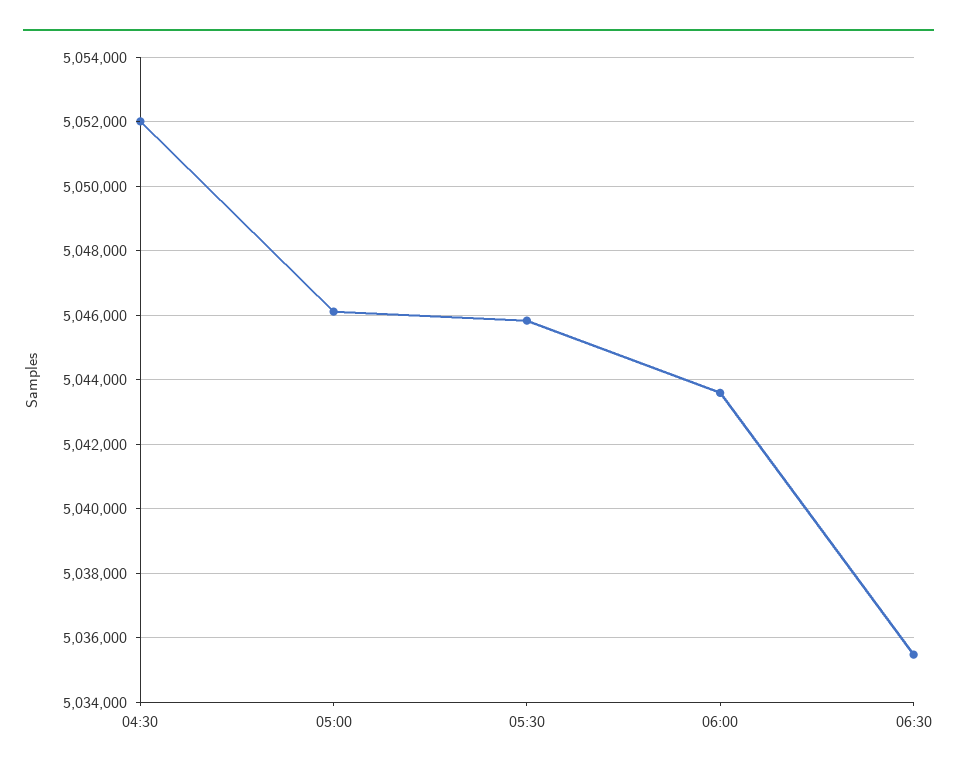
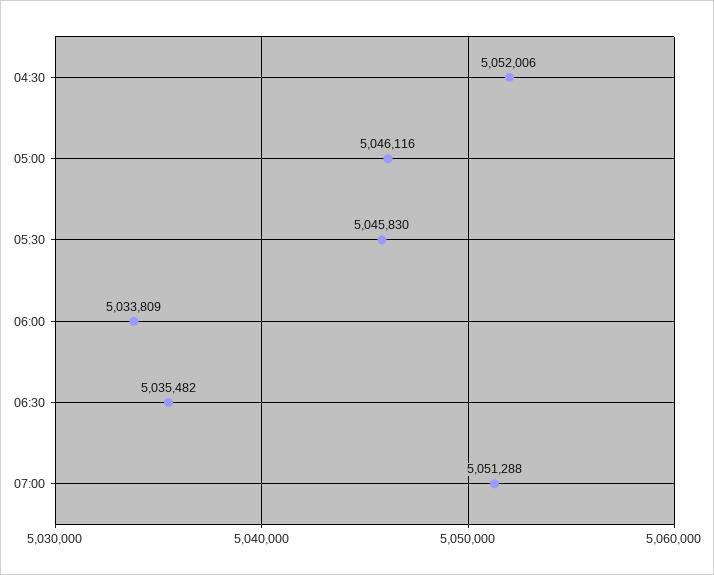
06:00: 5043600 -> 5033809
07:00: none -> 5051288

